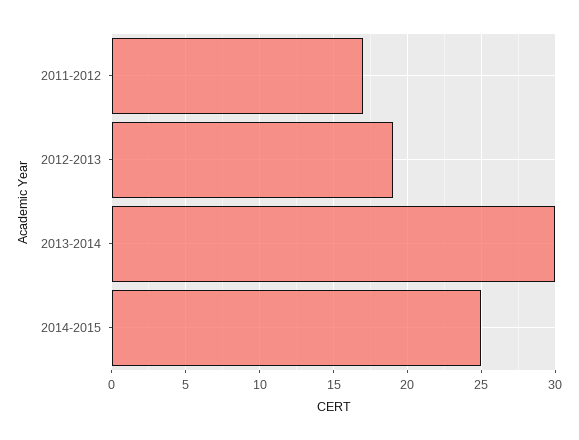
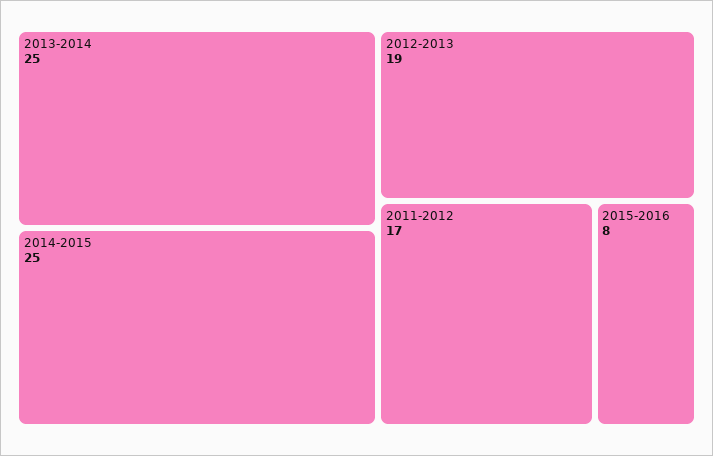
2013-2014: 30 -> 25
2015-2016: none -> 8

